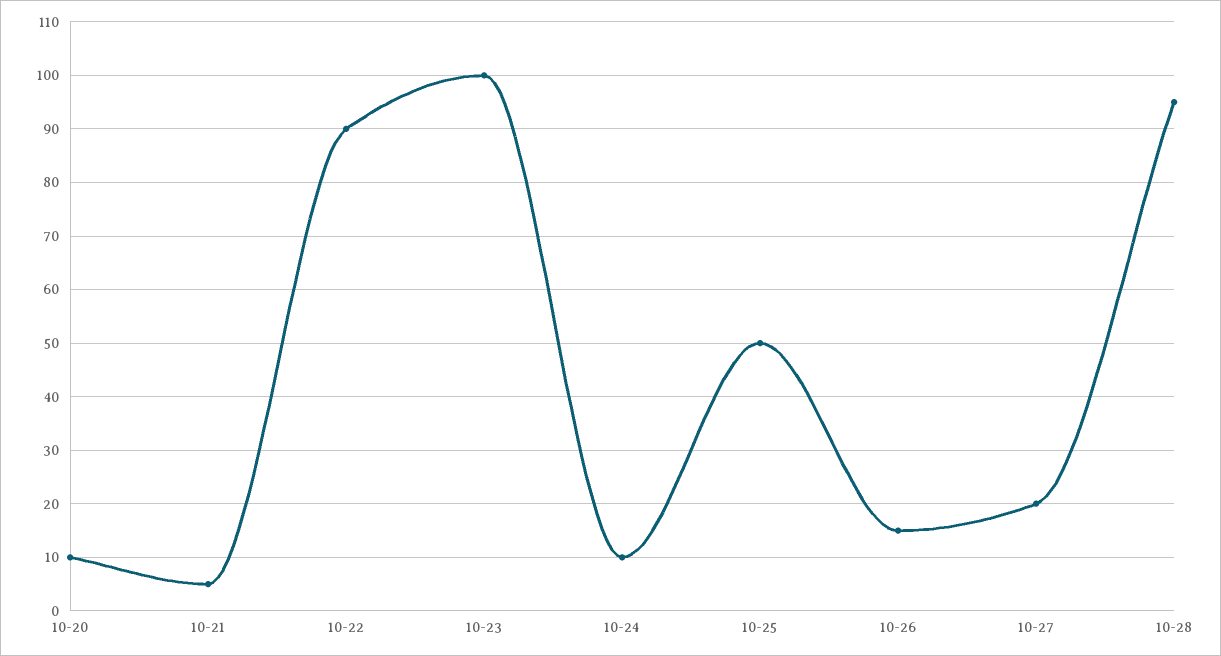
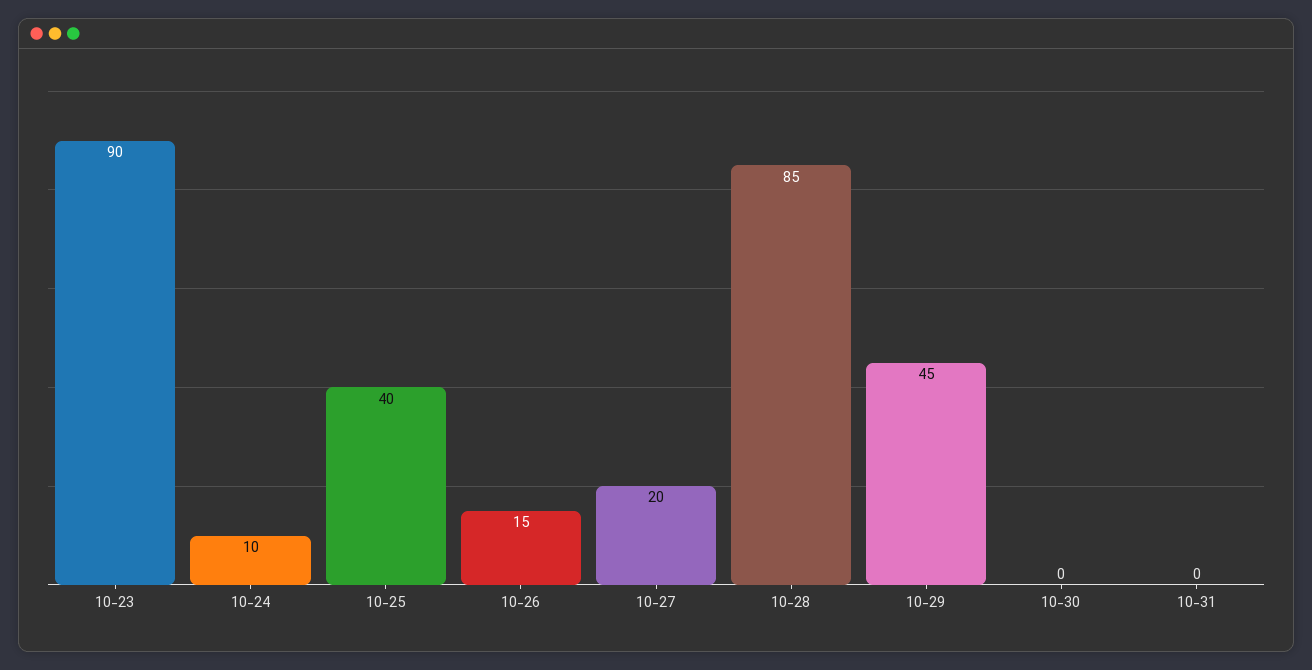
10-20: 10 -> none
10-21: 5 -> none
10-22: 90 -> none
10-23: 100 -> 90
10-25: 50 -> 40
10-28: 95 -> 85
10-29: none -> 45
10-30: none -> 0
10-31: none -> 0

